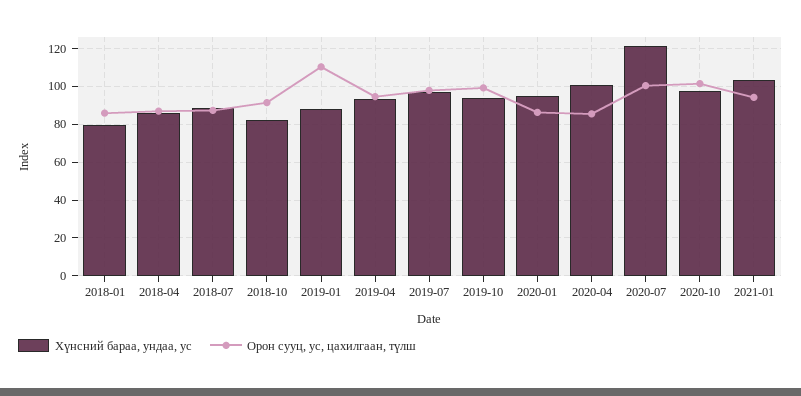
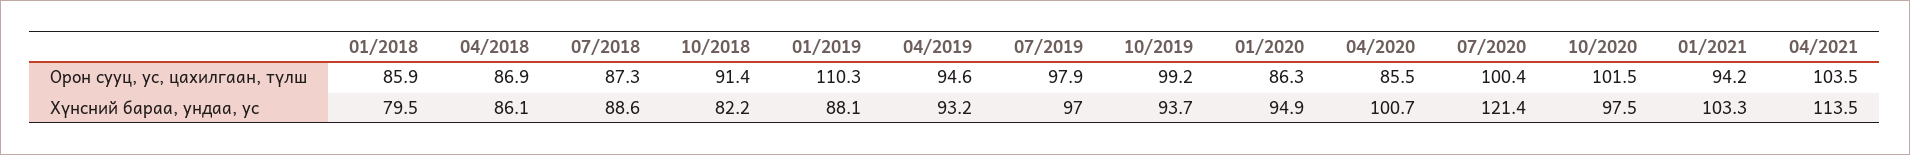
Орон сууц, ус, цахилгаан, түлш, 04/2021: none -> 103.5
Хүнсний бараа, ундаа, ус, 04/2021: none -> 113.5

